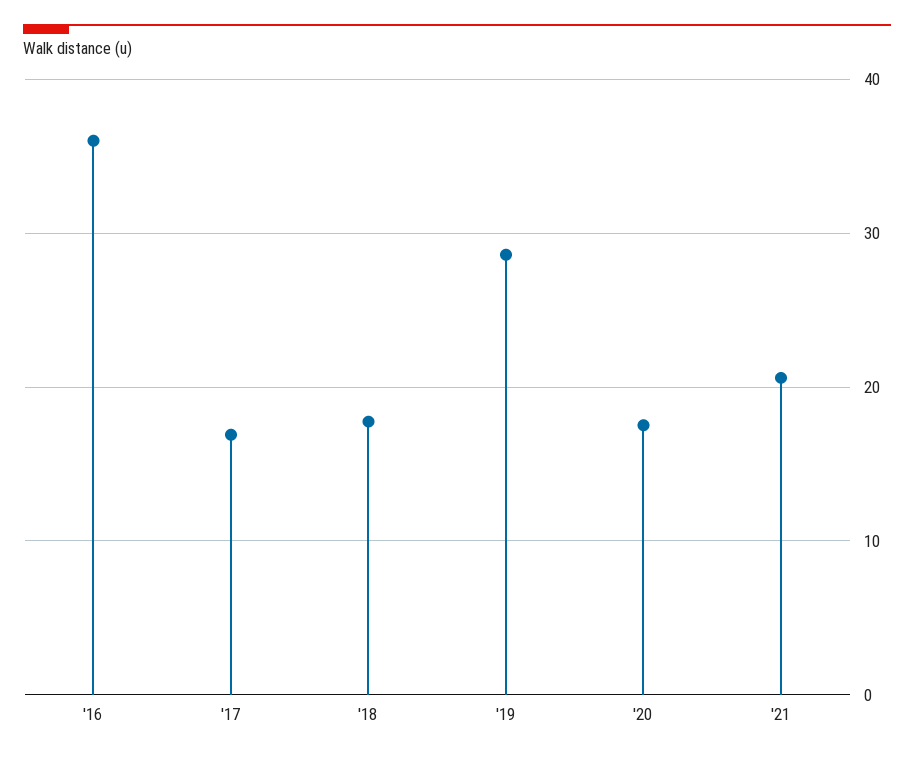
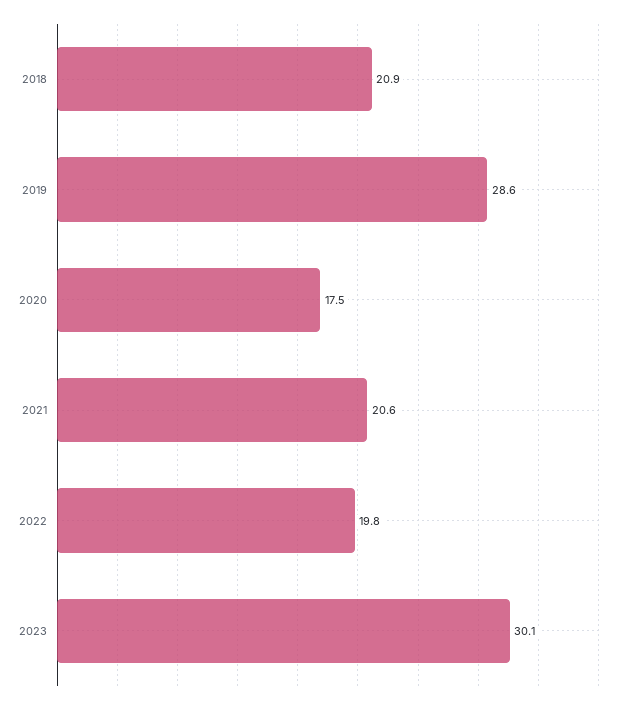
'16: 36 -> none
'17: 17 -> none
'18: 18 -> 20.9
2022: none -> 19.8
2023: none -> 30.1

